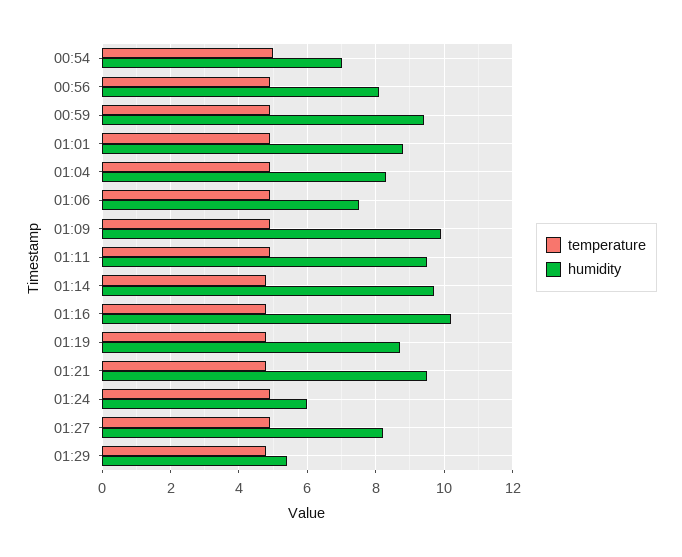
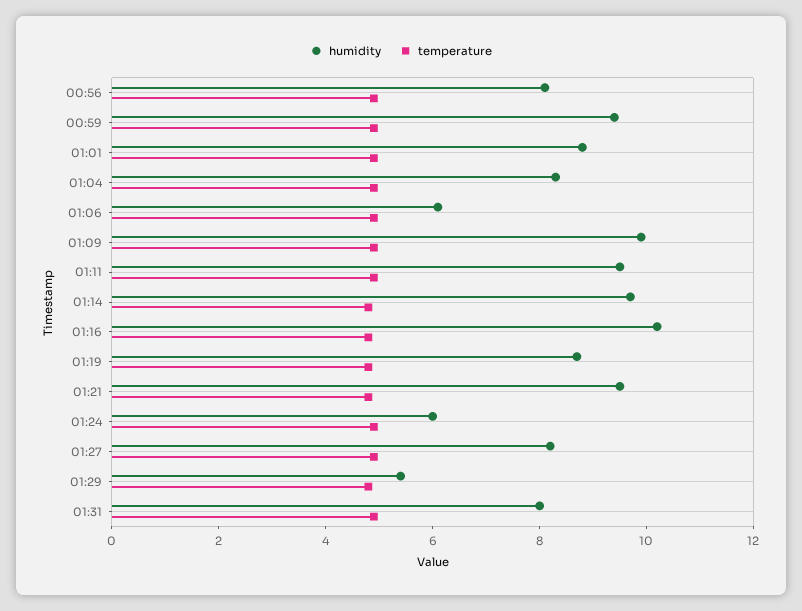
temperature, 00:54: 5 -> none
humidity, 00:54: 7 -> none
humidity, 01:06: 7.5 -> 6
humidity, 01:31: none -> 8
temperature, 01:31: none -> 5

